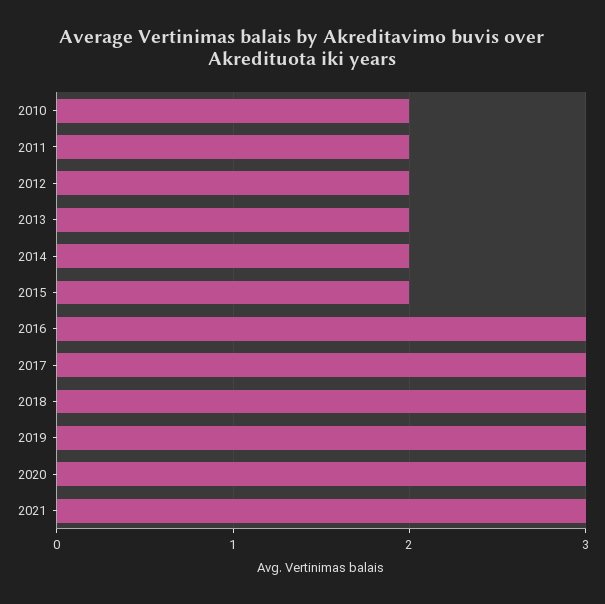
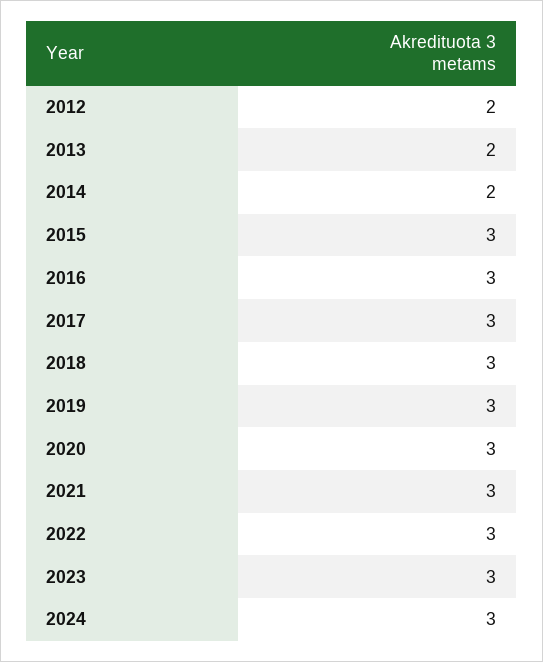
2010: 2 -> none
2011: 2 -> none
2015: 2 -> 3
2022: none -> 3
2023: none -> 3
2024: none -> 3

